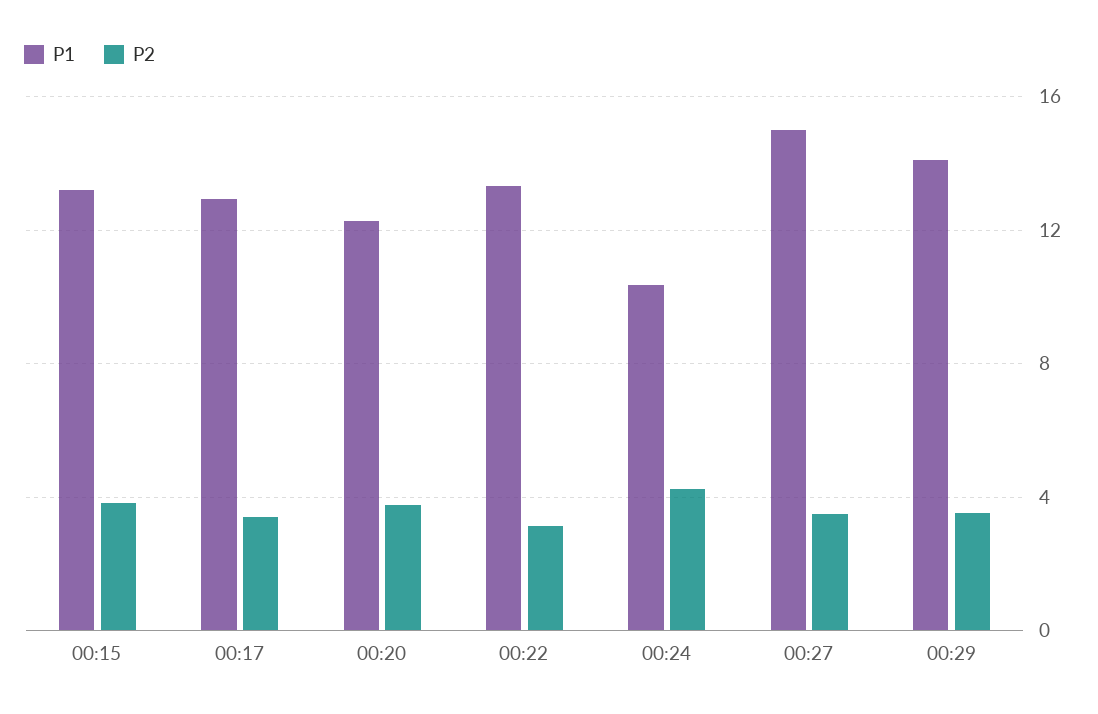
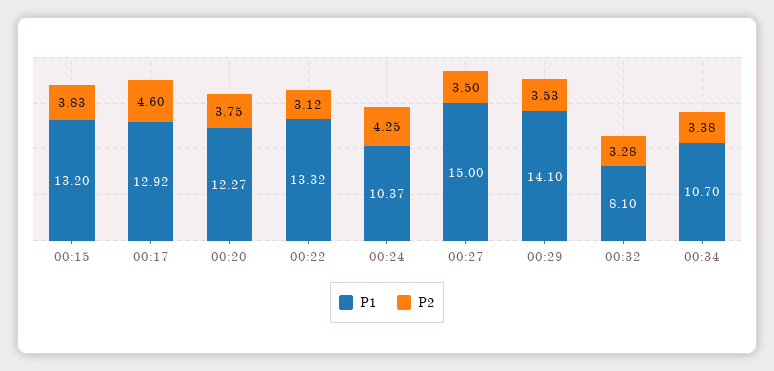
P2, 00:17: 3.5 -> 4.6
P1, 00:32: none -> 8.1
P2, 00:32: none -> 3.28
P1, 00:34: none -> 10.7
P2, 00:34: none -> 3.38

